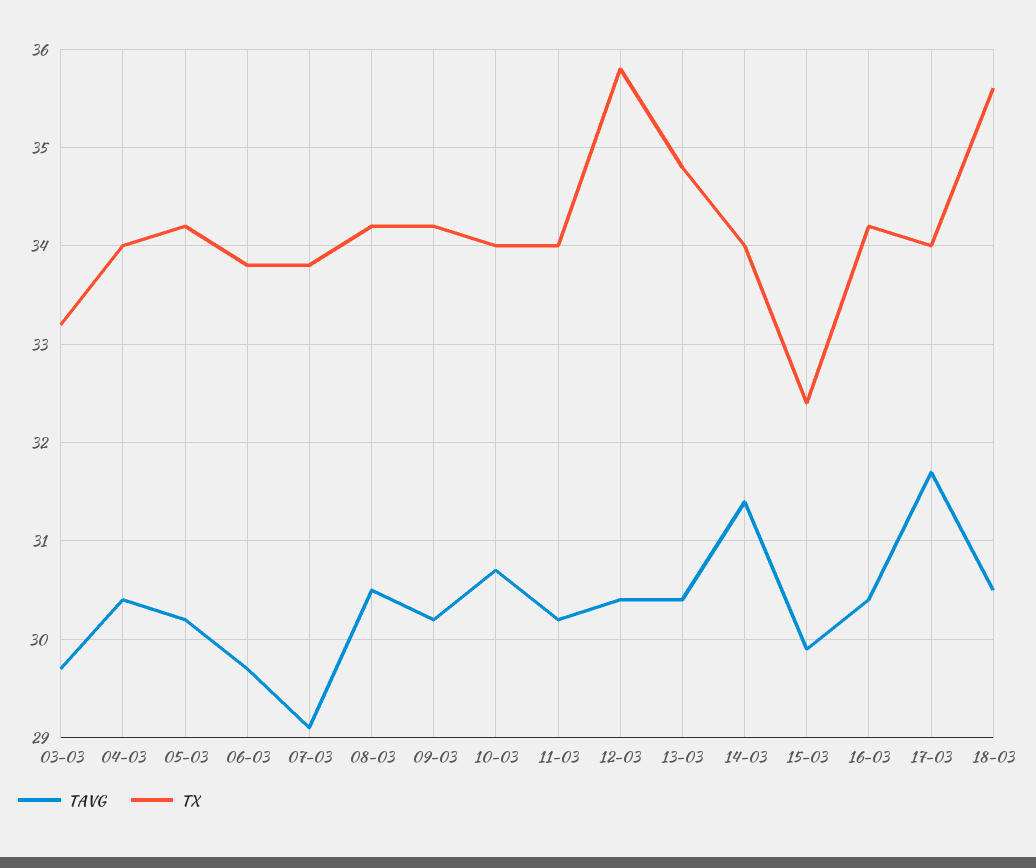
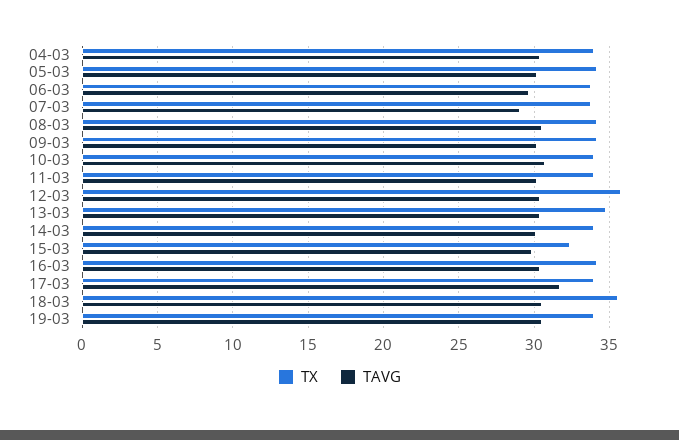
TAVG, 03-03: 29.7 -> none
TX, 03-03: 33.2 -> none
TAVG, 14-03: 31.4 -> 30
TX, 19-03: none -> 34
TAVG, 19-03: none -> 30.5

